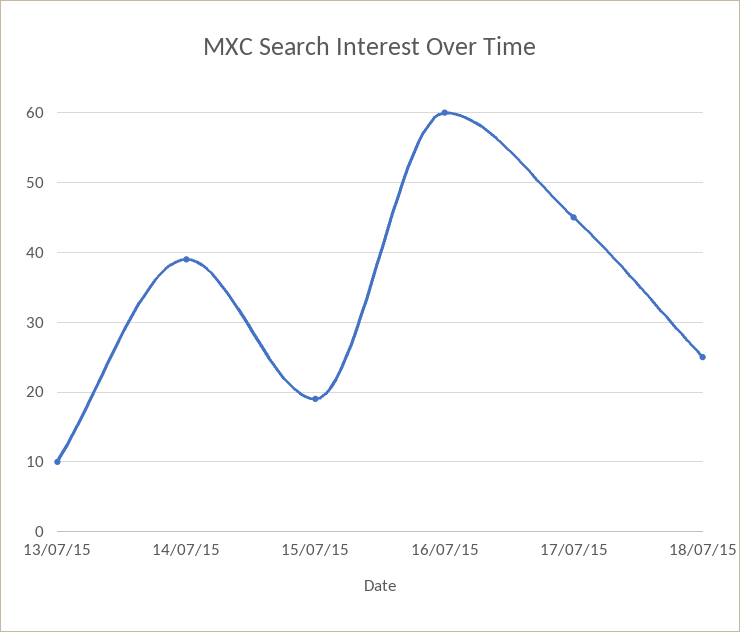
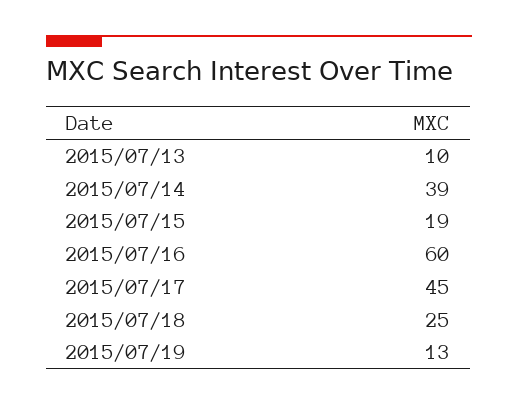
2015/07/19: none -> 13

